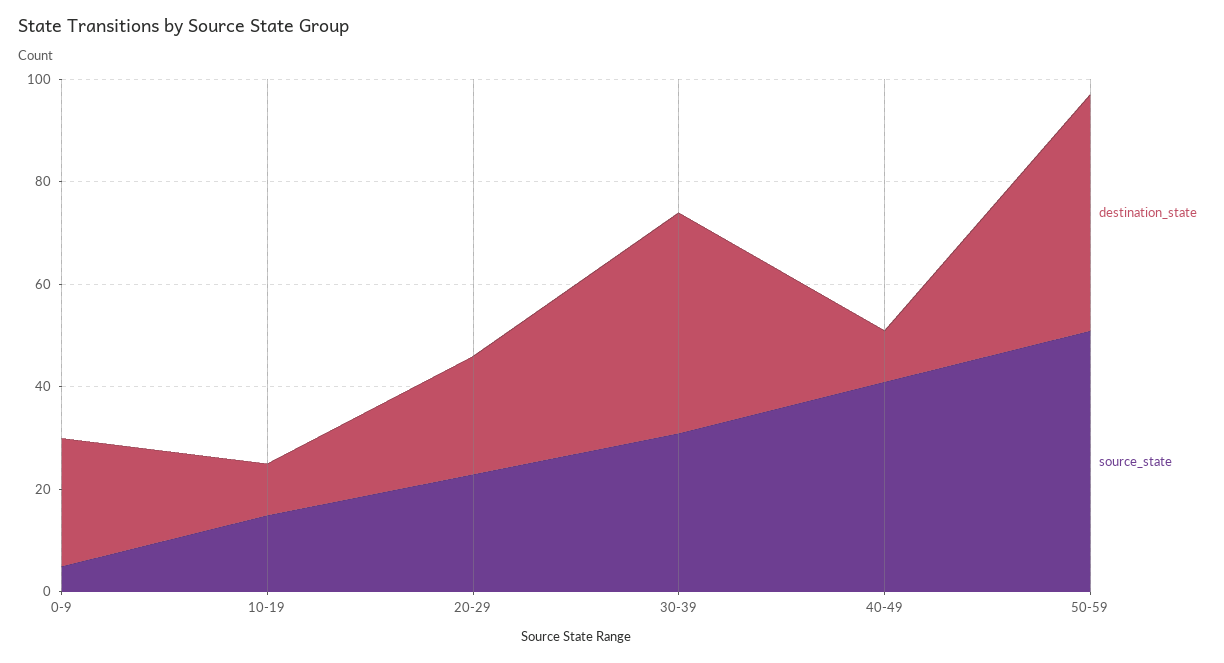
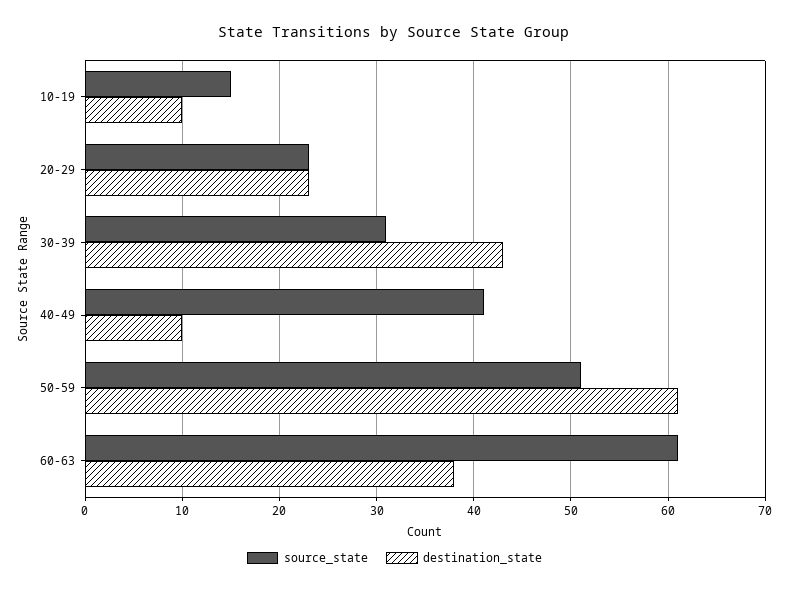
destination_state, 0-9: 25 -> none
source_state, 0-9: 5 -> none
destination_state, 50-59: 45 -> 61
source_state, 60-63: none -> 61
destination_state, 60-63: none -> 38

